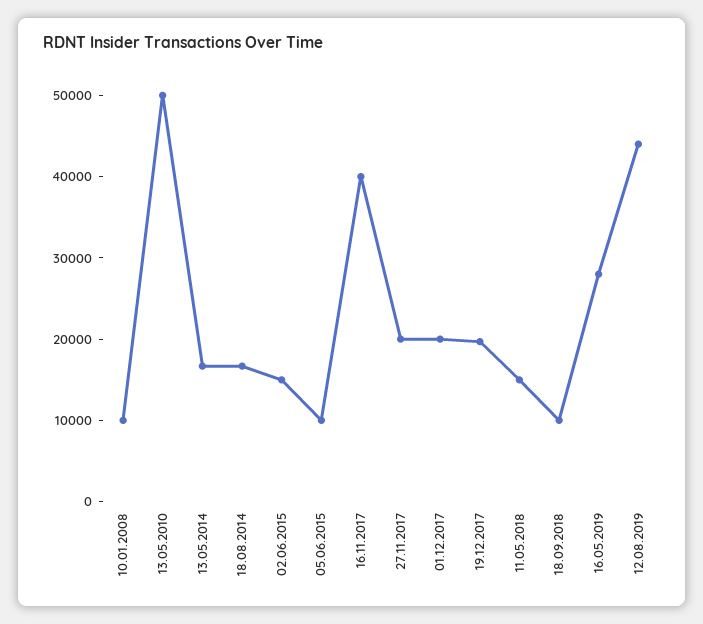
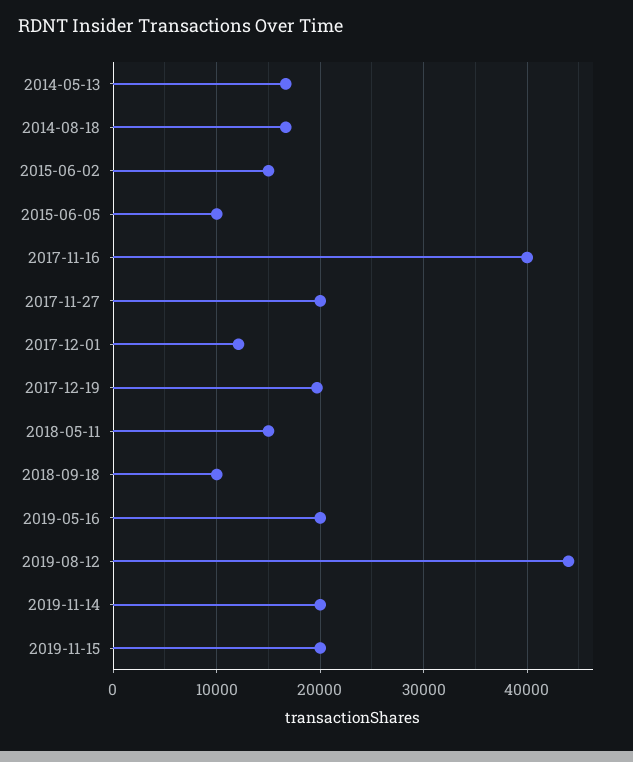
10.01.2008: 10000 -> none
13.05.2010: 50000 -> none
01.12.2017: 20000 -> 12000
16.05.2019: 28000 -> 20000
2019-11-14: none -> 20000
2019-11-15: none -> 20000

